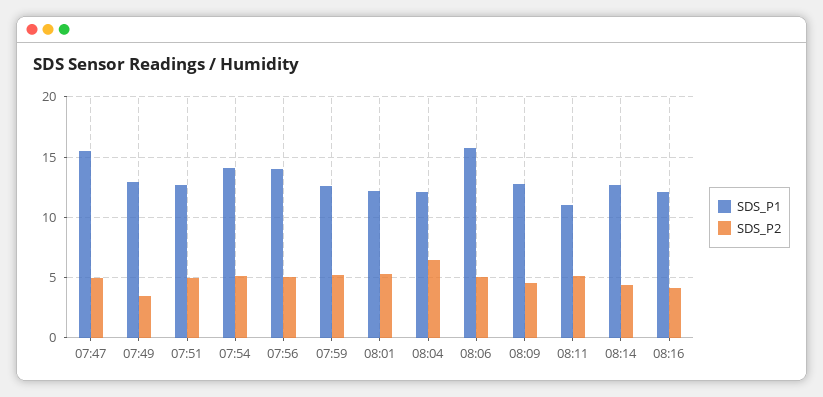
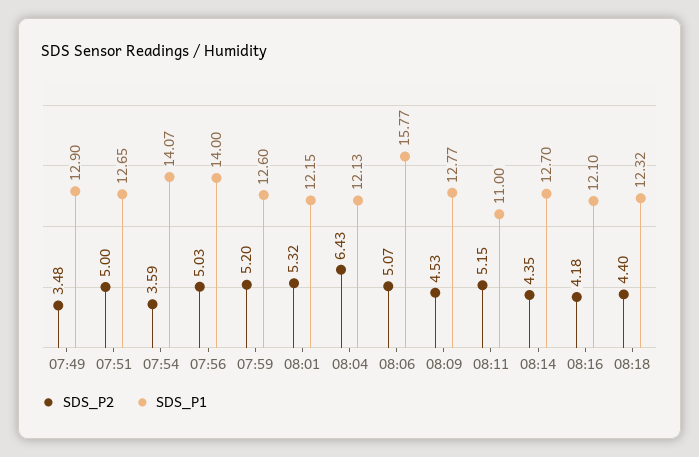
SDS_P1, 07:47: 15.5 -> none
SDS_P2, 07:47: 5 -> none
SDS_P2, 07:54: 5 -> 3.59
SDS_P2, 08:18: none -> 4.4
SDS_P1, 08:18: none -> 12.32

